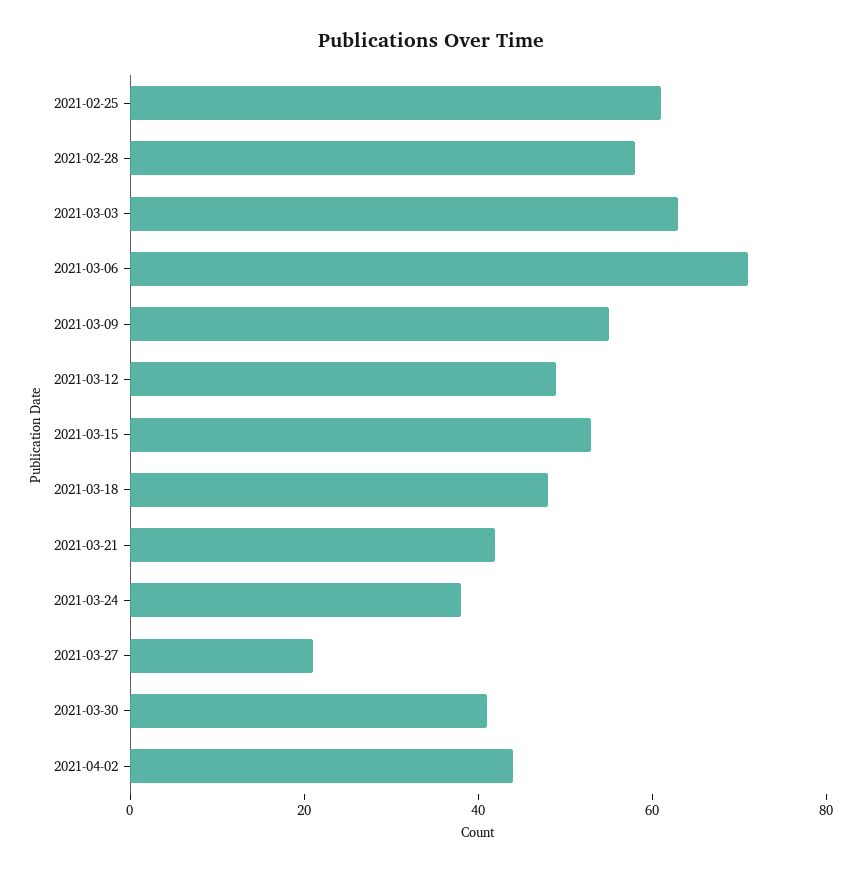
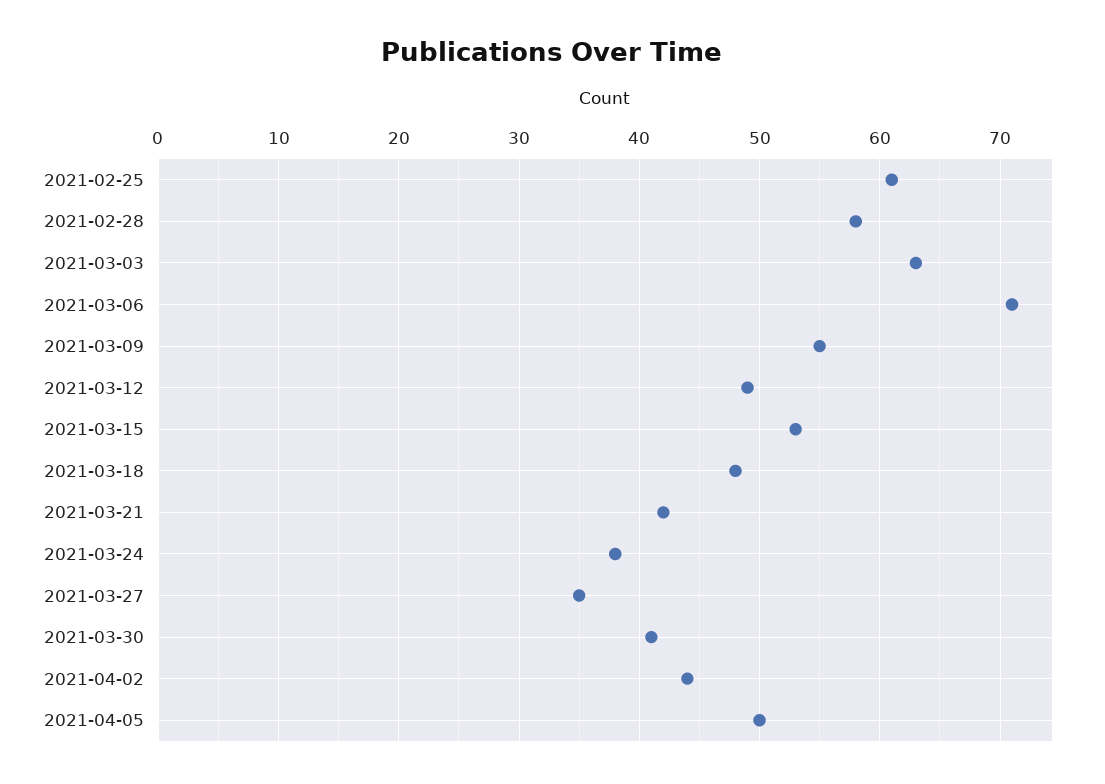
2021-03-27: 20 -> 35
2021-04-05: none -> 50

